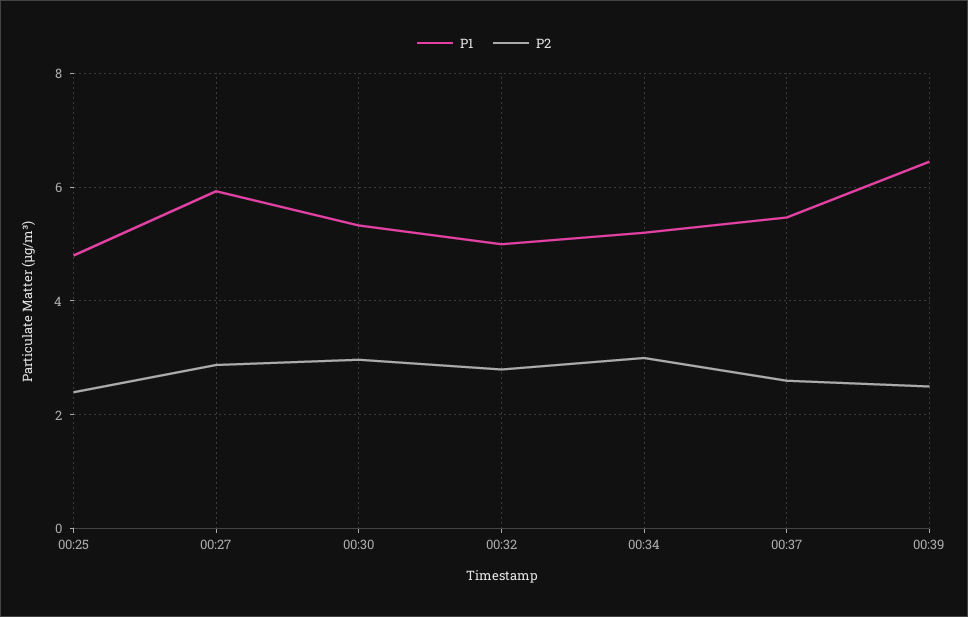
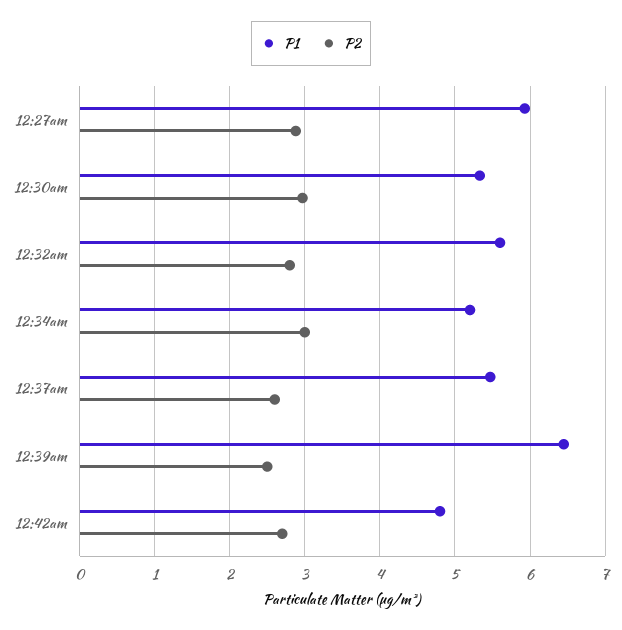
P1, 00:25: 4.8 -> none
P2, 00:25: 2.4 -> none
P1, 00:32: 5 -> 5.6
P1, 12:42am: none -> 4.8
P2, 12:42am: none -> 2.7

